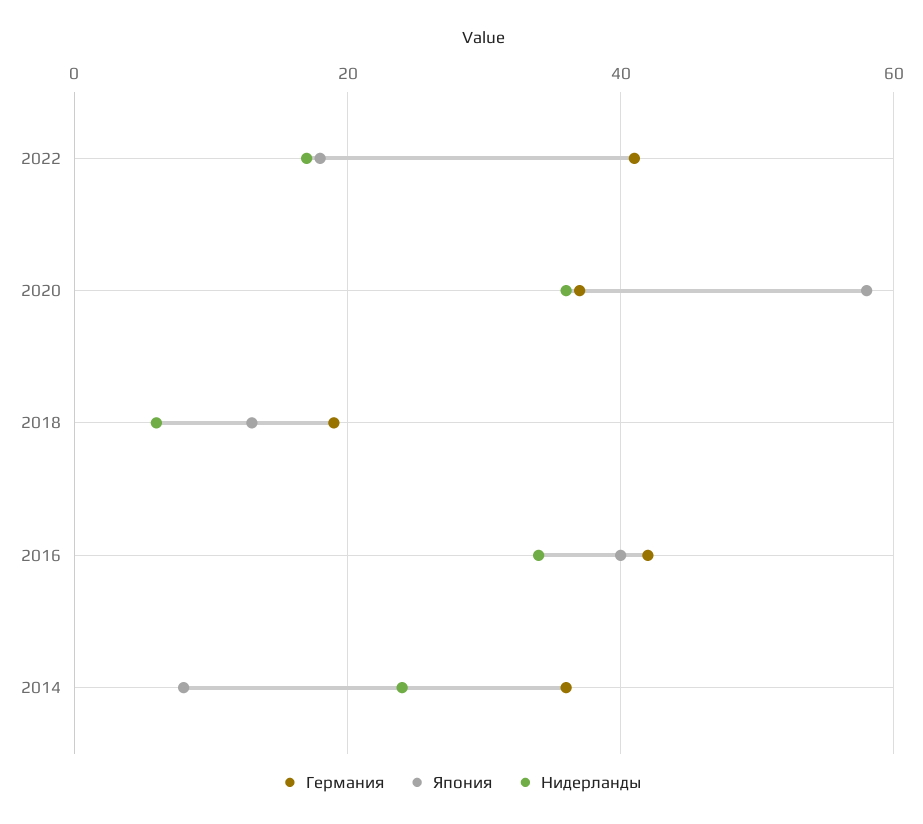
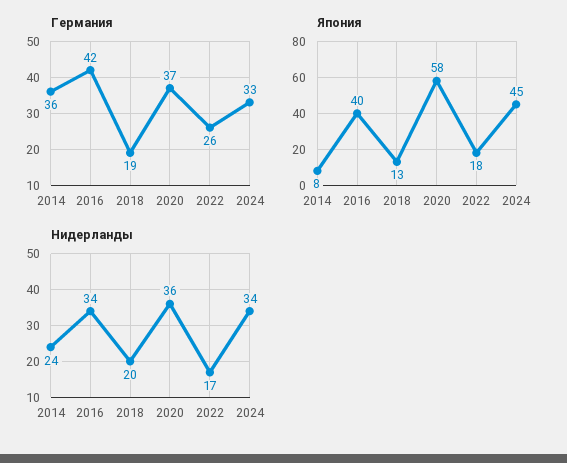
Германия, 2022: 40 -> 26
Нидерланды, 2018: 5 -> 20
Германия, 2024: none -> 33
Япония, 2024: none -> 45
Нидерланды, 2024: none -> 34

